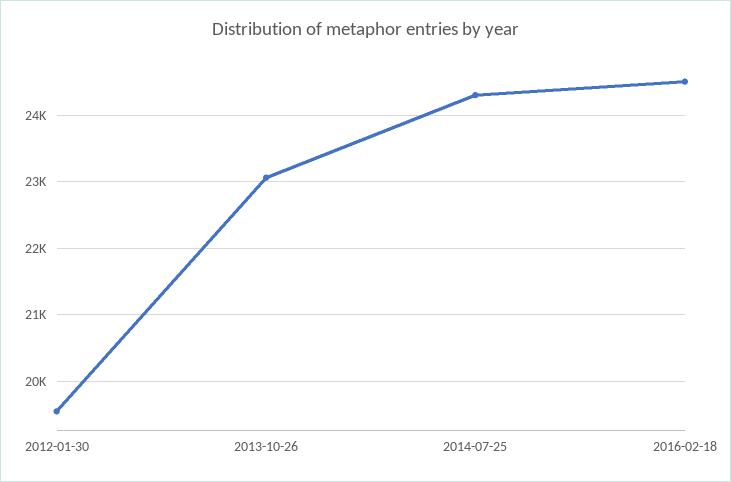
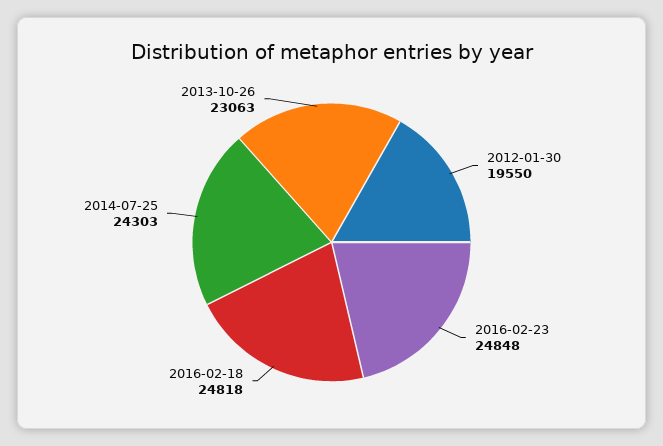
2016-02-18: 24500 -> 24818
2016-02-23: none -> 24848

